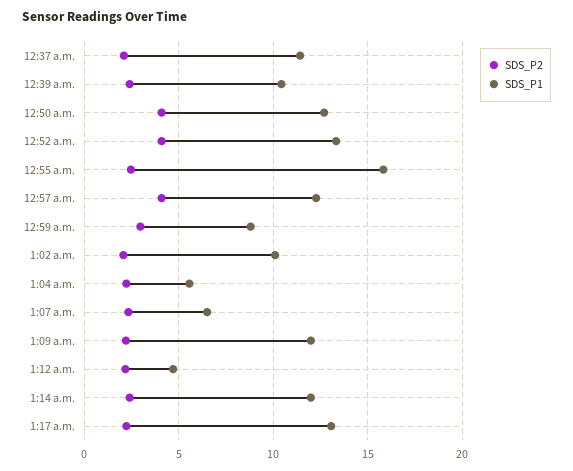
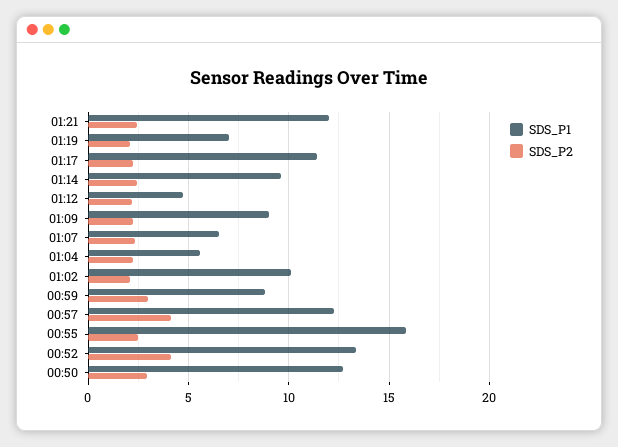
SDS_P2, 12:37 a.m.: 2 -> none
SDS_P1, 12:37 a.m.: 11.5 -> none
SDS_P2, 12:39 a.m.: 2.5 -> none
SDS_P1, 12:39 a.m.: 10.5 -> none
SDS_P2, 12:50 a.m.: 4 -> 3
SDS_P1, 1:09 a.m.: 12 -> 9
SDS_P1, 1:14 a.m.: 12 -> 9.5
SDS_P1, 1:17 a.m.: 13 -> 11.5
SDS_P1, 01:21: none -> 12
SDS_P2, 01:21: none -> 2.5
SDS_P1, 01:19: none -> 7
SDS_P2, 01:19: none -> 2

